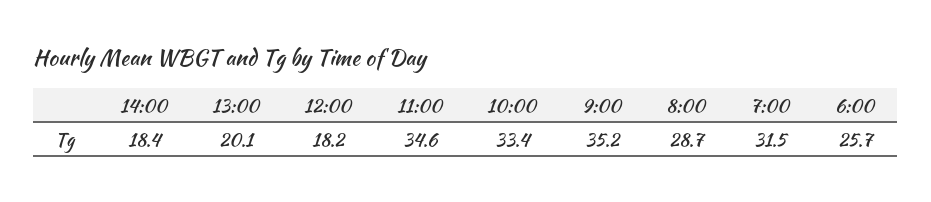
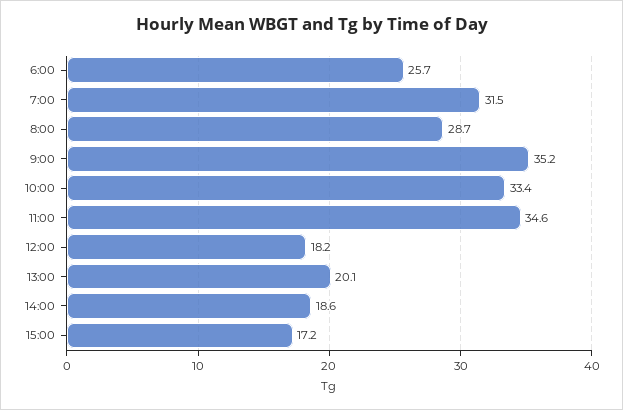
14:00: 18.4 -> 18.6
15:00: none -> 17.2

